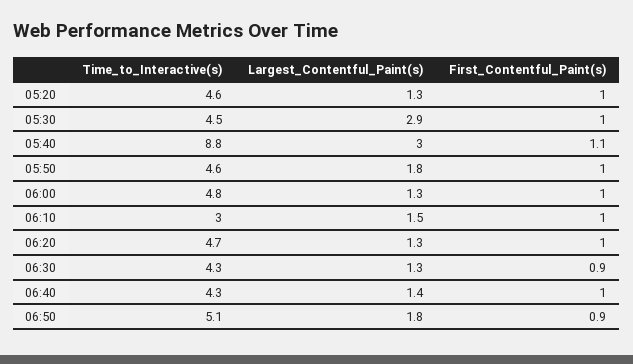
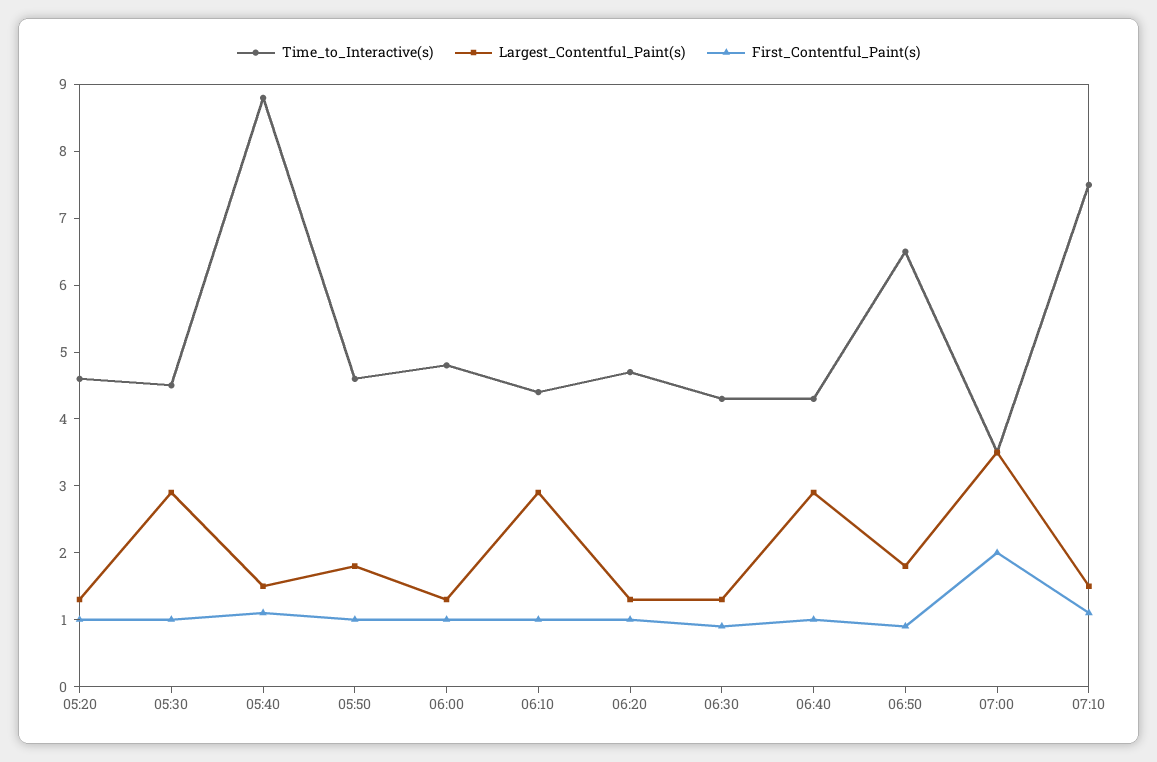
Largest_Contentful_Paint(s), 05:40: 3 -> 1.5
Time_to_Interactive(s), 06:10: 3 -> 4.5
Largest_Contentful_Paint(s), 06:10: 1.5 -> 3
Largest_Contentful_Paint(s), 06:40: 1.4 -> 3
Time_to_Interactive(s), 06:50: 5.1 -> 6.5
Time_to_Interactive(s), 07:00: none -> 3.5
Largest_Contentful_Paint(s), 07:00: none -> 3.5
First_Contentful_Paint(s), 07:00: none -> 2
Time_to_Interactive(s), 07:10: none -> 7.5
Largest_Contentful_Paint(s), 07:10: none -> 1.5
First_Contentful_Paint(s), 07:10: none -> 1

